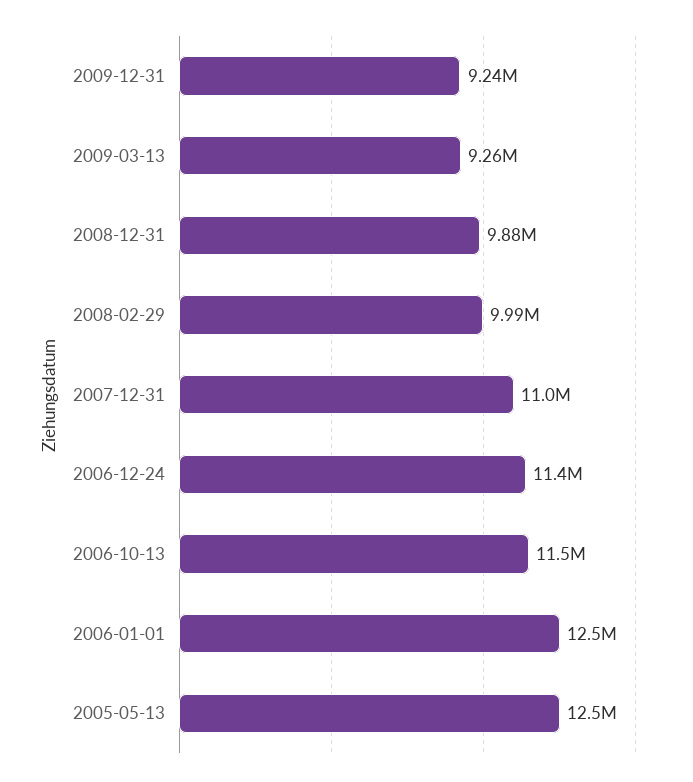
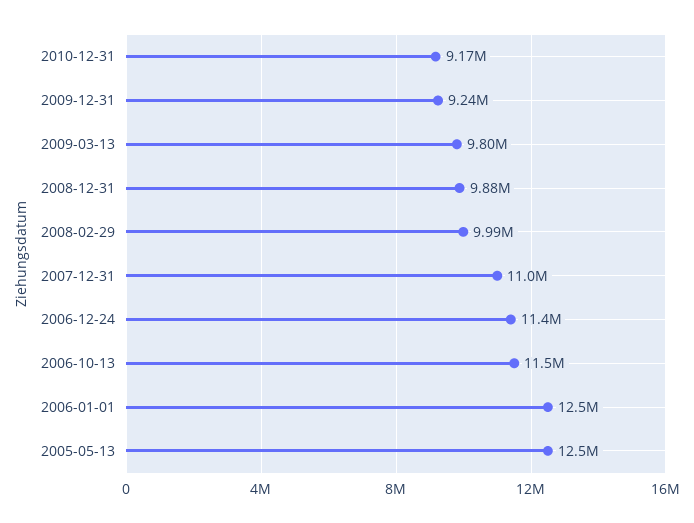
2009-03-13: 9260000 -> 9800000
2010-12-31: none -> 9170000

